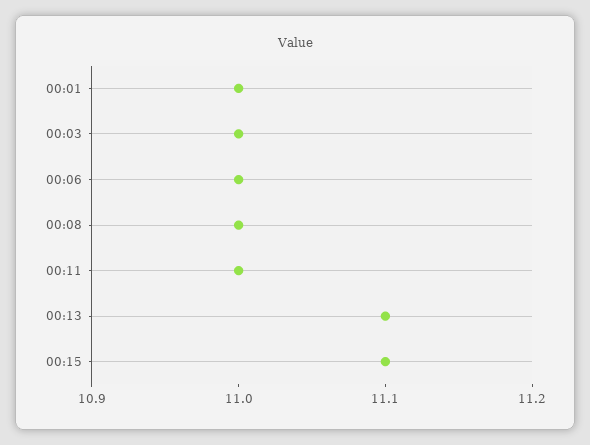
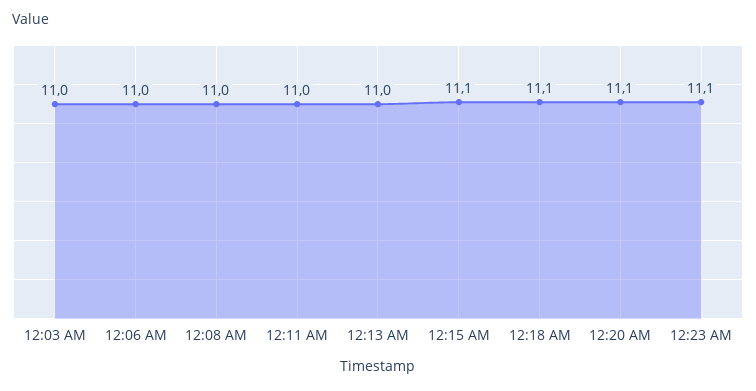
00:01: 11 -> none
00:13: 11.1 -> 11
12:18 AM: none -> 11.1
12:20 AM: none -> 11.1
12:23 AM: none -> 11.1

